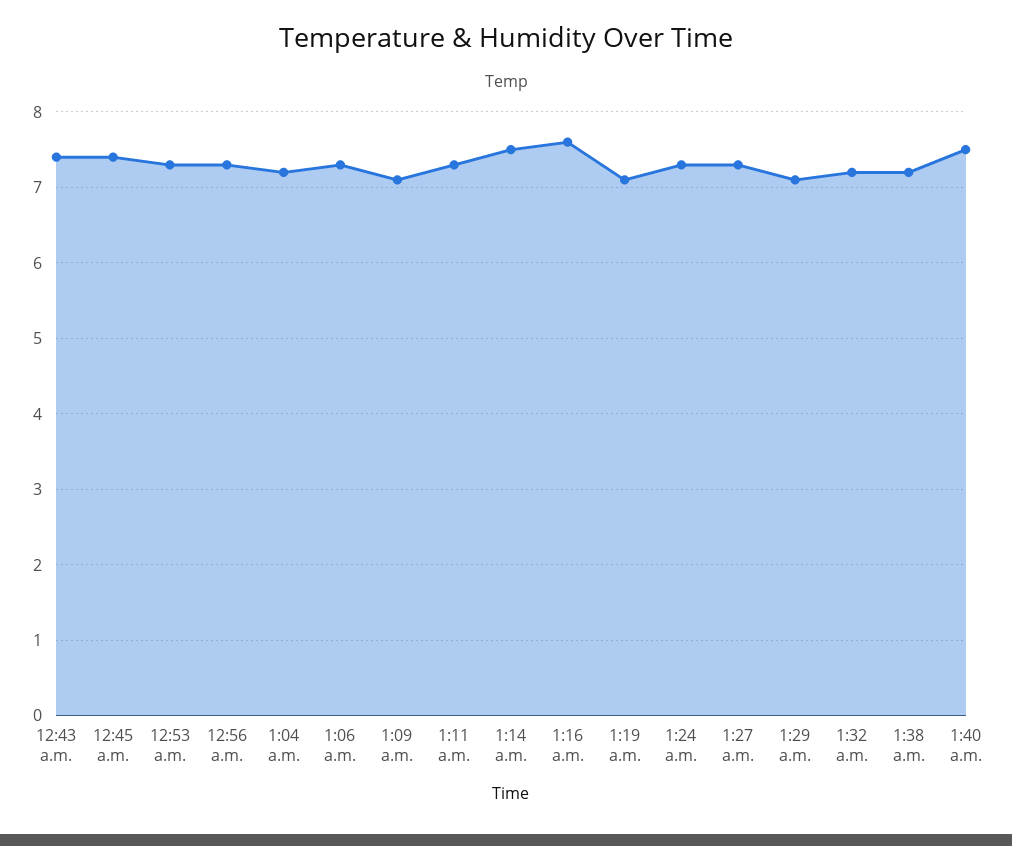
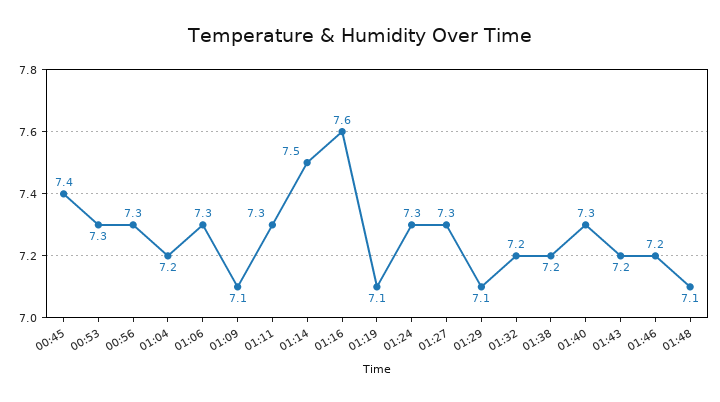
12:43 a.m.: 7.4 -> none
1:40 a.m.: 7.5 -> 7.3
01:43: none -> 7.2
01:46: none -> 7.2
01:48: none -> 7.1

